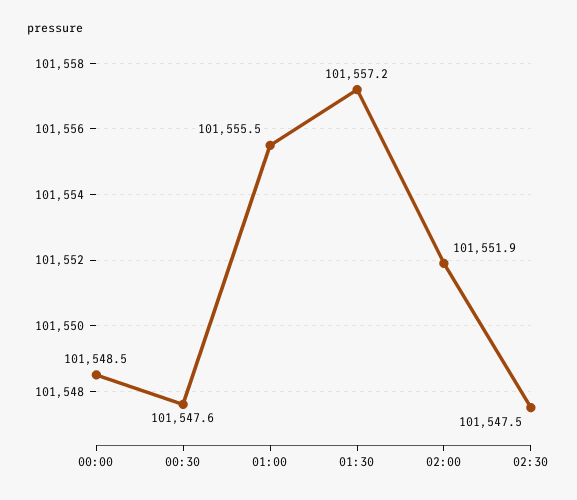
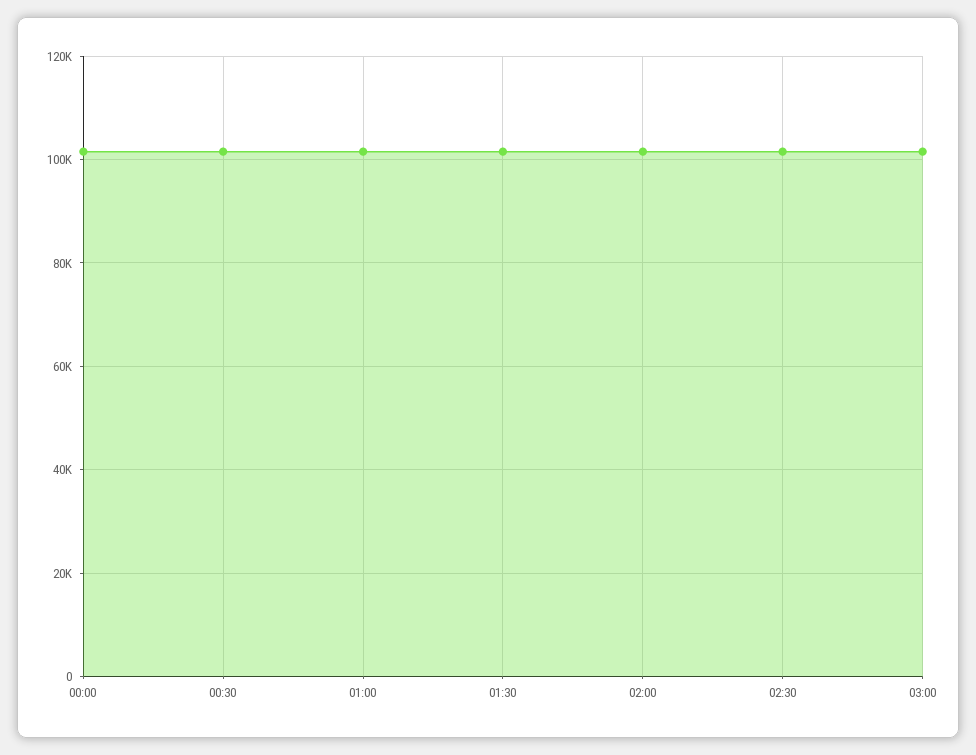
03:00: none -> 102000

